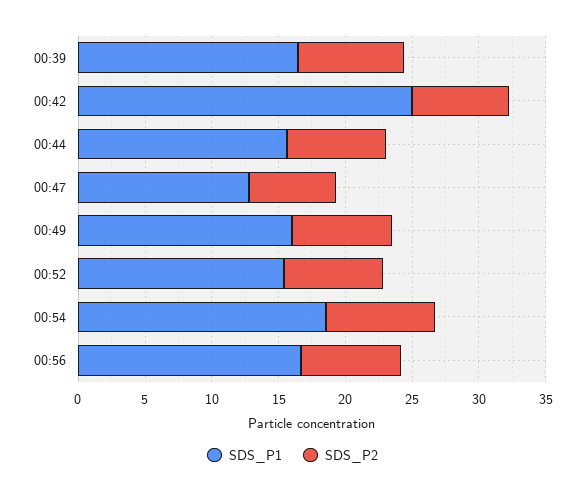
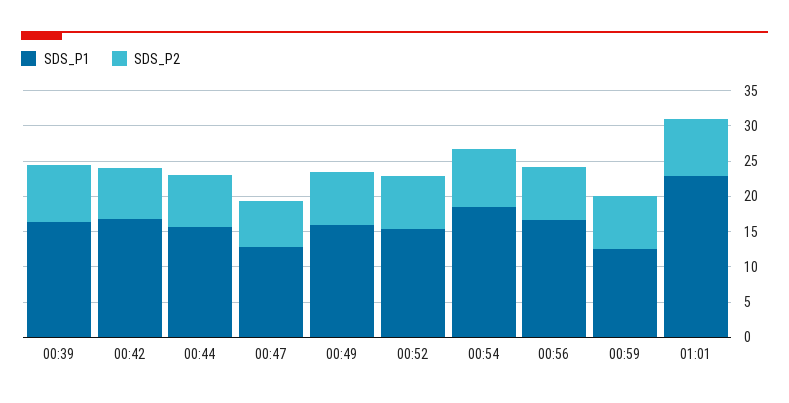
SDS_P1, 00:42: 25 -> 17.5
SDS_P1, 00:59: none -> 12.5
SDS_P2, 00:59: none -> 7.5
SDS_P1, 01:01: none -> 22.5
SDS_P2, 01:01: none -> 7.5

